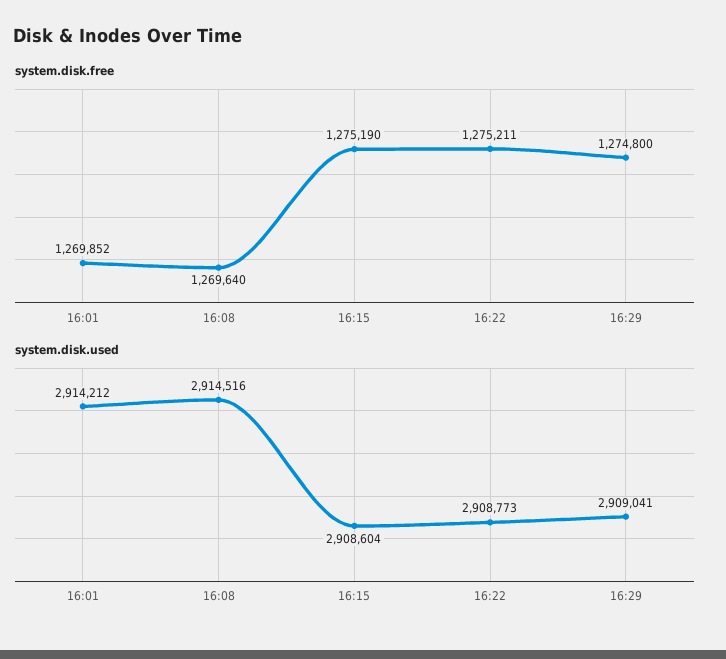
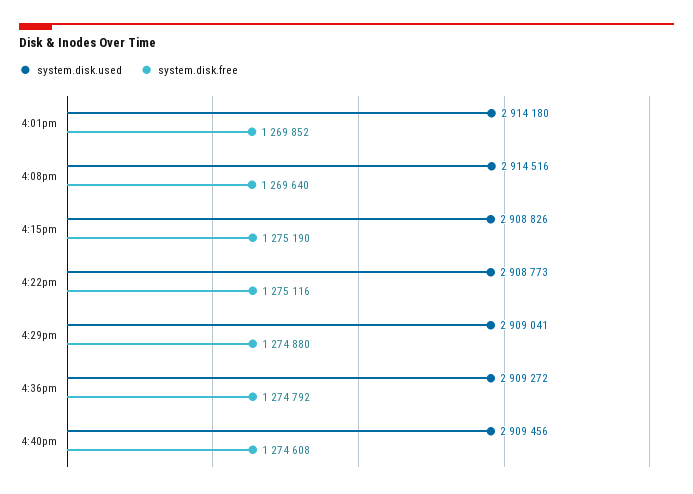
system.disk.free, 16:22: 1275211 -> 1275116
system.disk.free, 16:29: 1274800 -> 1274880
system.disk.used, 16:01: 2914212 -> 2914180
system.disk.used, 16:15: 2908604 -> 2908826
system.disk.used, 4:36pm: none -> 2909272
system.disk.free, 4:36pm: none -> 1274792
system.disk.used, 4:40pm: none -> 2909456
system.disk.free, 4:40pm: none -> 1274608

